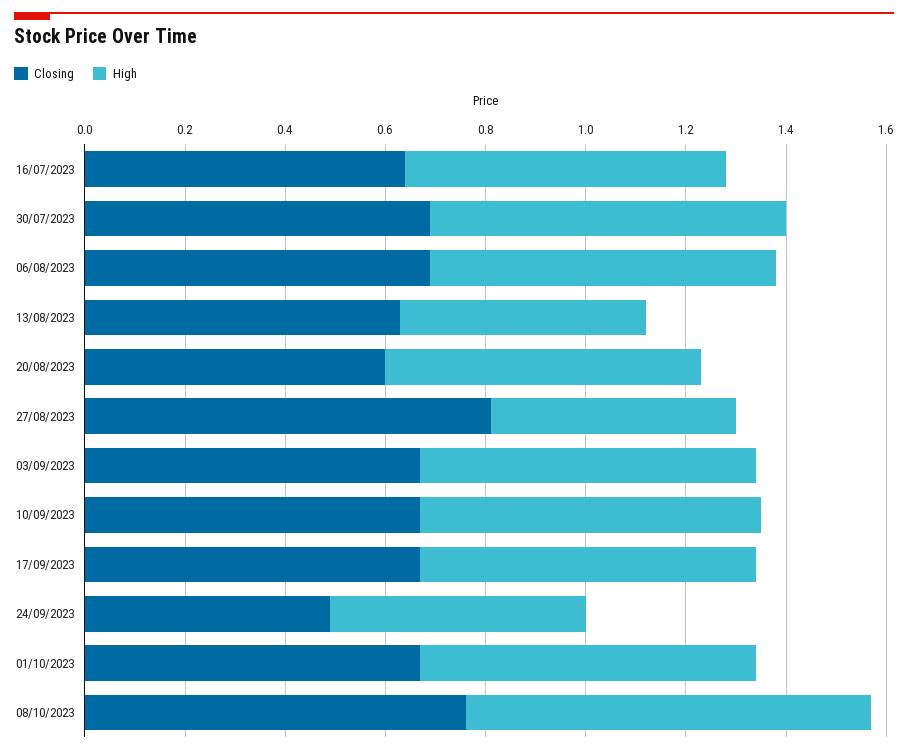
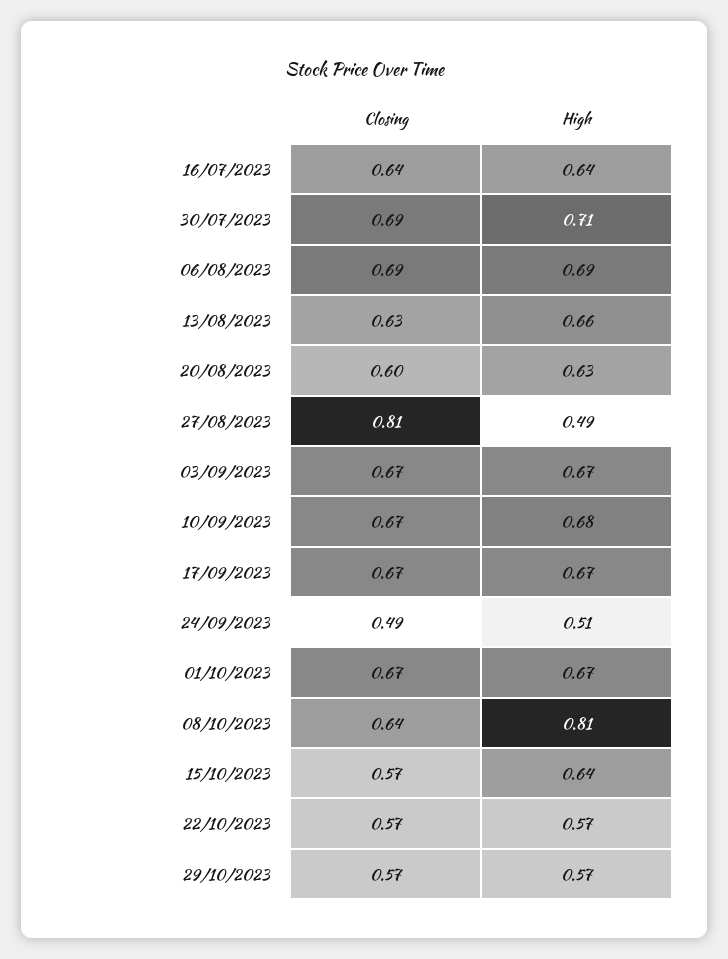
High, 13/08/2023: 0.5 -> 0.66
Closing, 08/10/2023: 0.75 -> 0.64
Closing, 15/10/2023: none -> 0.57
High, 15/10/2023: none -> 0.64
Closing, 22/10/2023: none -> 0.57
High, 22/10/2023: none -> 0.57
Closing, 29/10/2023: none -> 0.57
High, 29/10/2023: none -> 0.57

